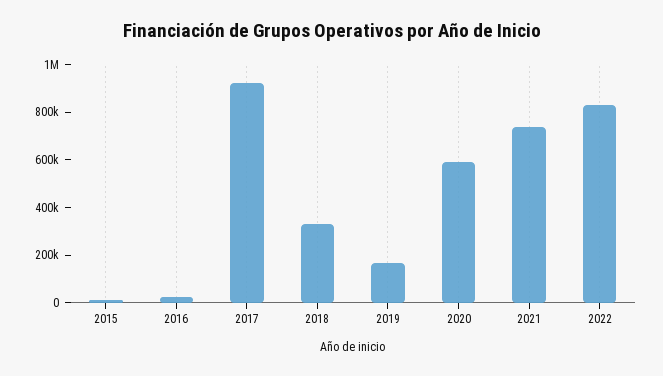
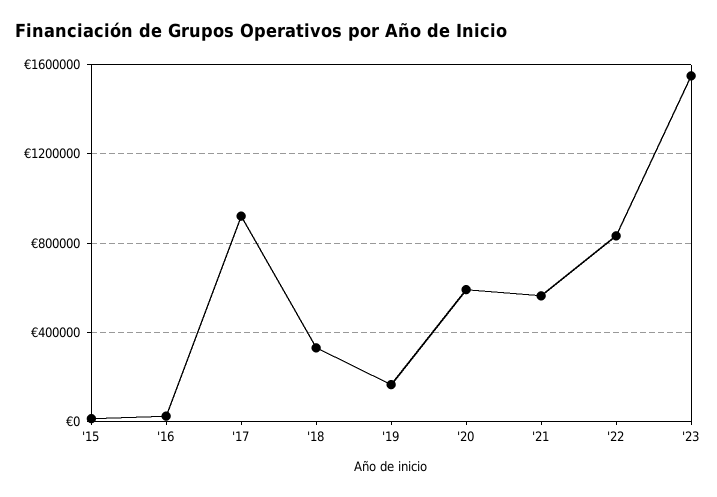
2021: 750000 -> 550000
'23: none -> 1550000

